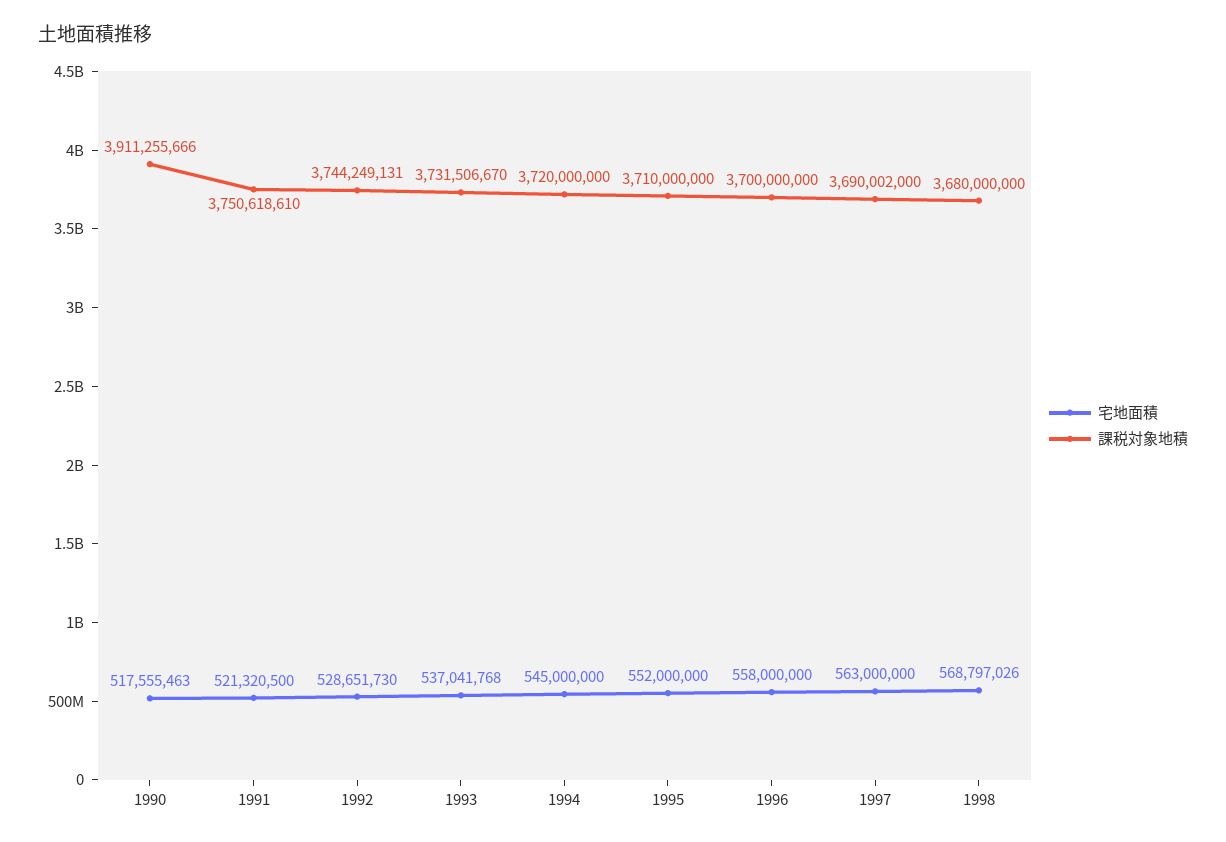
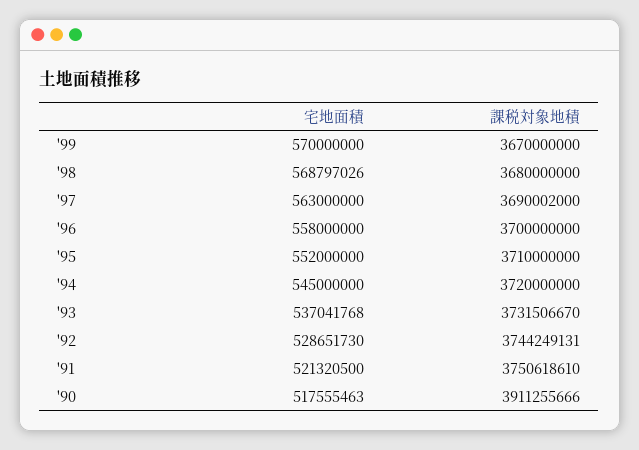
宅地面積, '99: none -> 570000000
課税対象地積, '99: none -> 3670000000

